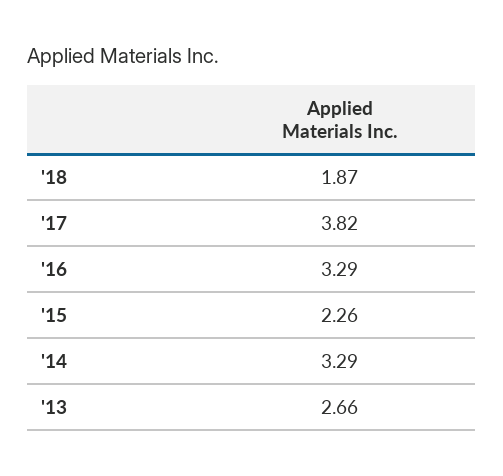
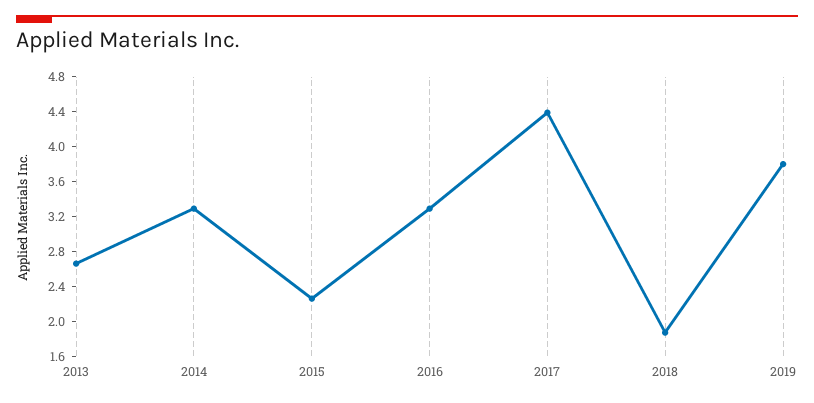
'17: 3.82 -> 4.4
2019: none -> 3.8

